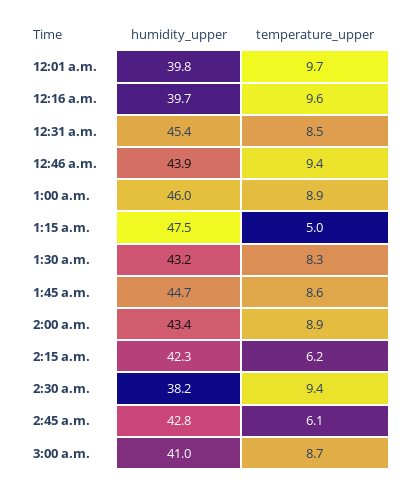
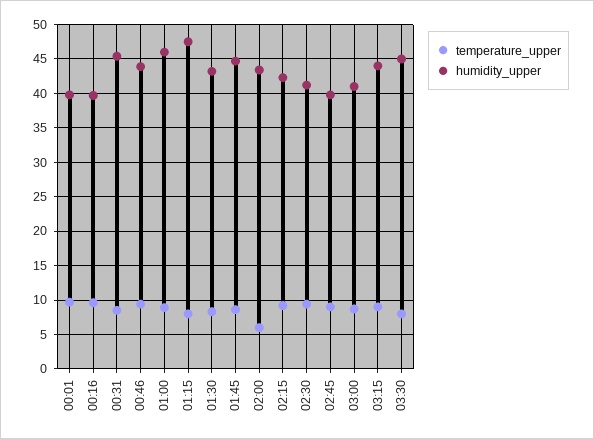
temperature_upper, 1:15 a.m.: 5 -> 8
temperature_upper, 2:00 a.m.: 8.9 -> 6
temperature_upper, 2:15 a.m.: 6.2 -> 9
humidity_upper, 2:30 a.m.: 38.2 -> 41
humidity_upper, 2:45 a.m.: 42.8 -> 40
temperature_upper, 2:45 a.m.: 6.1 -> 9
temperature_upper, 03:15: none -> 9
humidity_upper, 03:15: none -> 44
temperature_upper, 03:30: none -> 8
humidity_upper, 03:30: none -> 45

